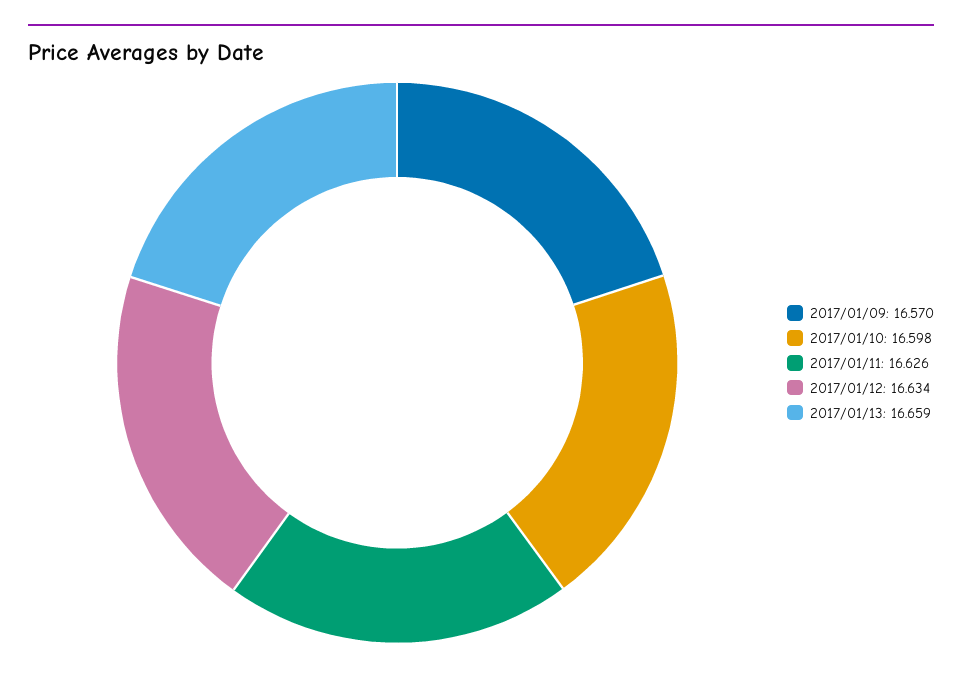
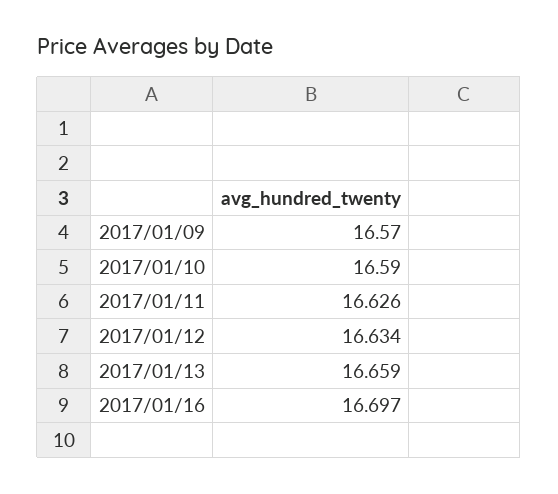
2017/01/10: 16.598 -> 16.59
2017/01/16: none -> 16.697

